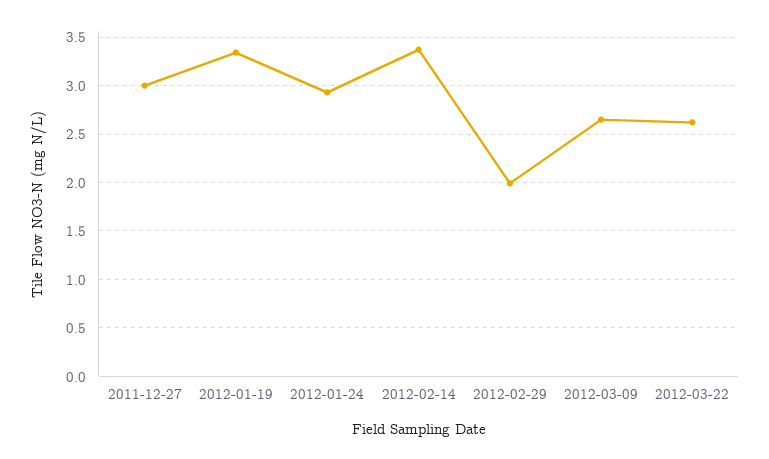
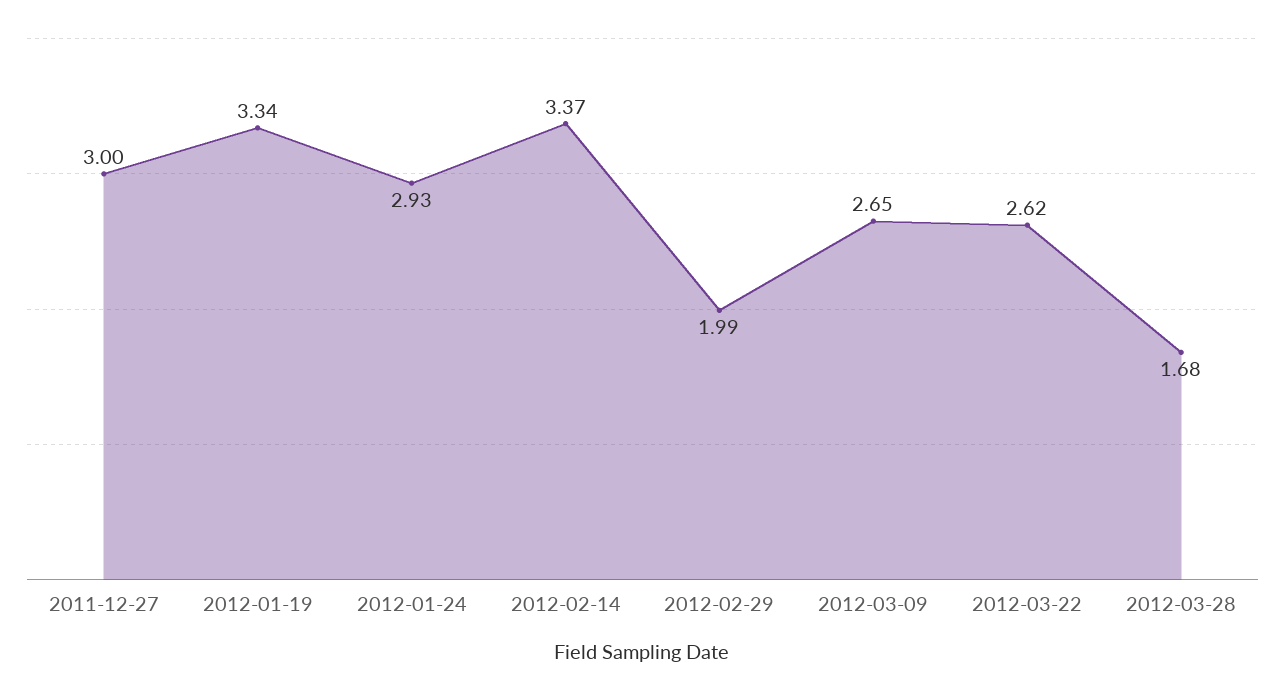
2012-03-28: none -> 1.68

